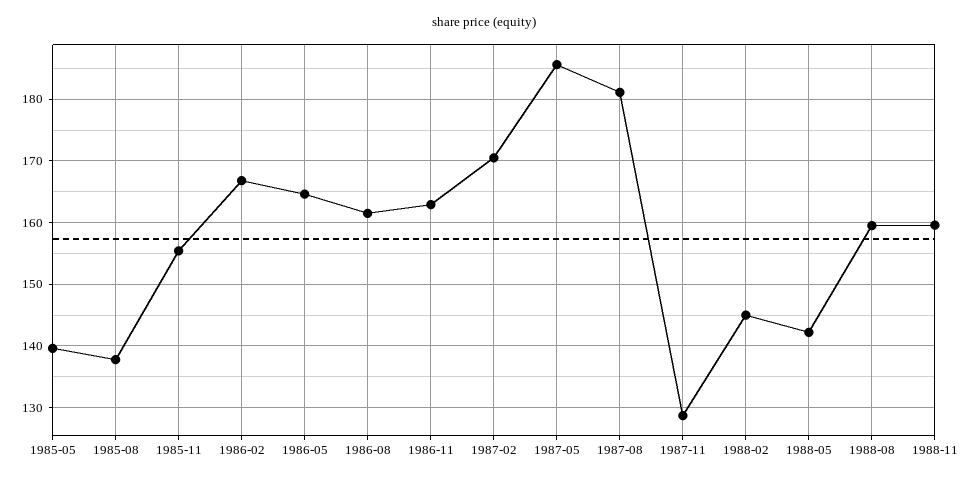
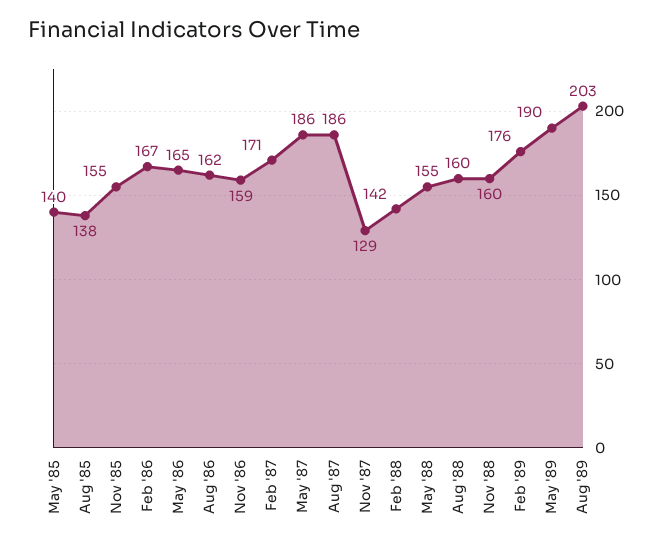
1986-11: 163 -> 159
1987-08: 181 -> 186
1988-02: 145 -> 142
1988-05: 142 -> 155
Feb '89: none -> 176
May '89: none -> 190
Aug '89: none -> 203

